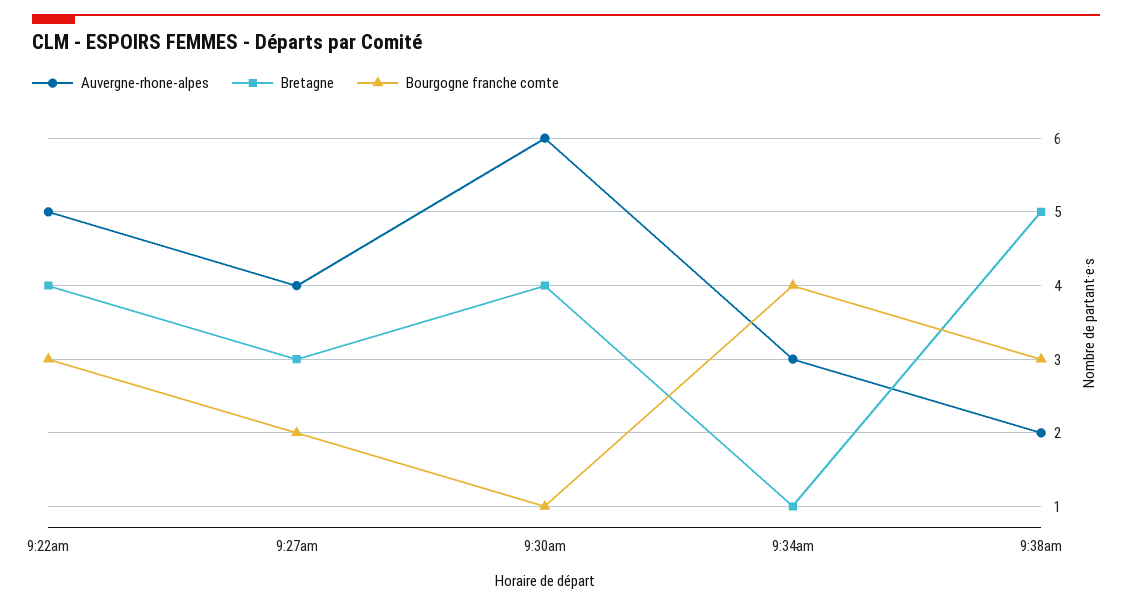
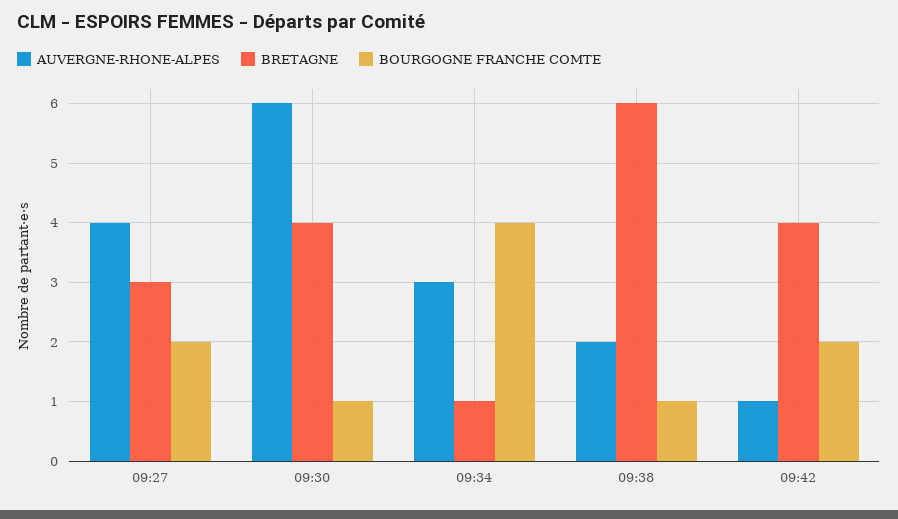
Auvergne-rhone-alpes, 9:22am: 5 -> none
Bretagne, 9:22am: 4 -> none
Bourgogne franche comte, 9:22am: 3 -> none
Bretagne, 9:38am: 5 -> 6
Bourgogne franche comte, 9:38am: 3 -> 1
Auvergne-rhone-alpes, 09:42: none -> 1
Bretagne, 09:42: none -> 4
Bourgogne franche comte, 09:42: none -> 2

